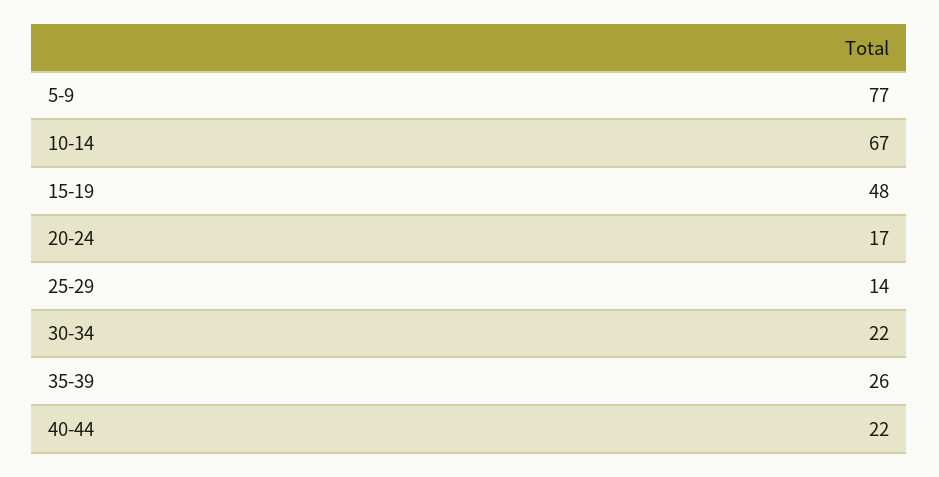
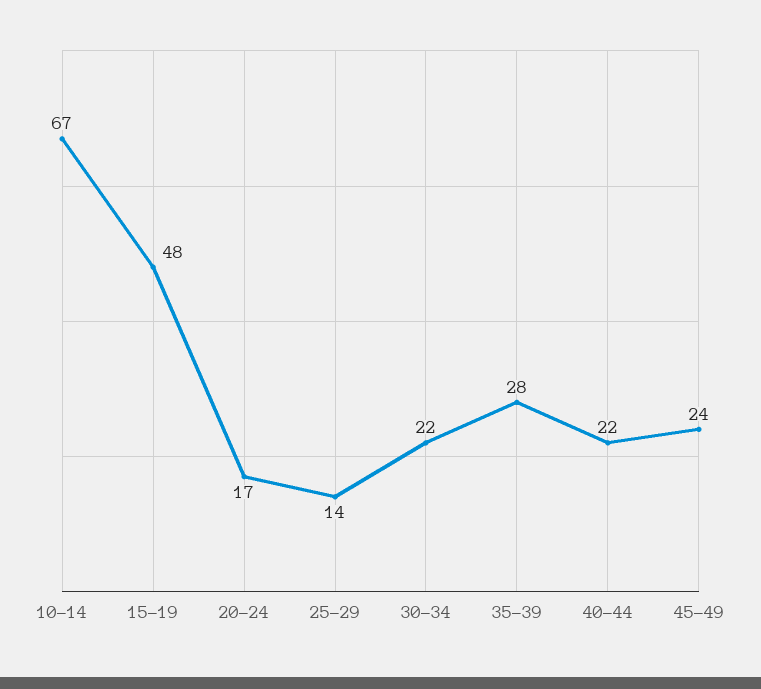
5-9: 77 -> none
35-39: 26 -> 28
45-49: none -> 24

